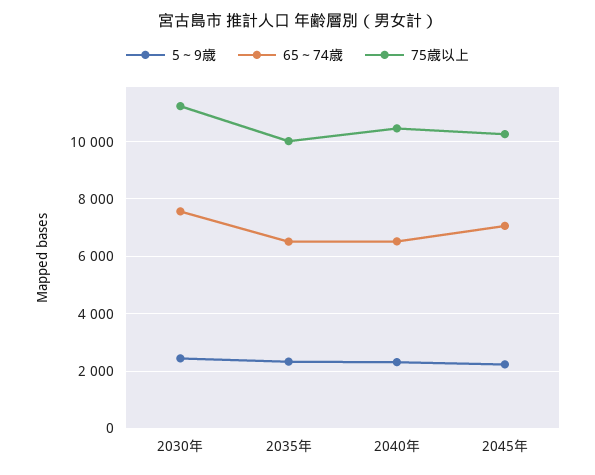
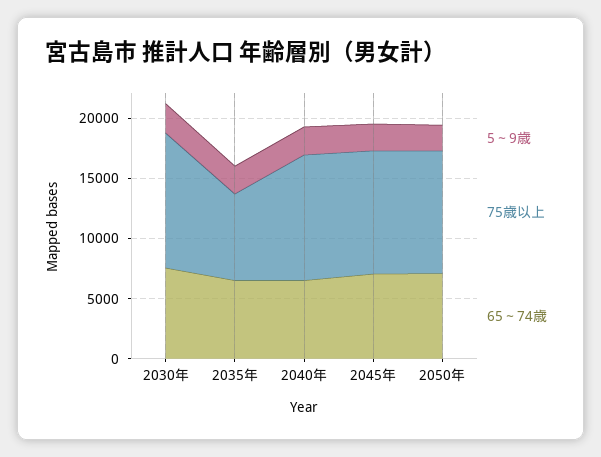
75歳以上, 2035年: 10000 -> 7000
5～9歳, 2050年: none -> 2000
75歳以上, 2050年: none -> 10000
65～74歳, 2050年: none -> 7000

